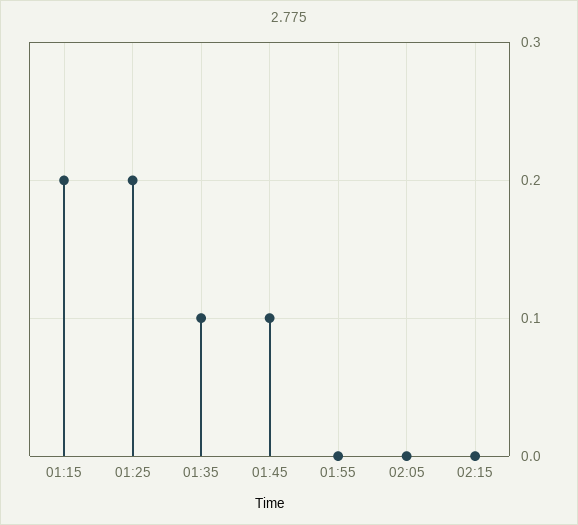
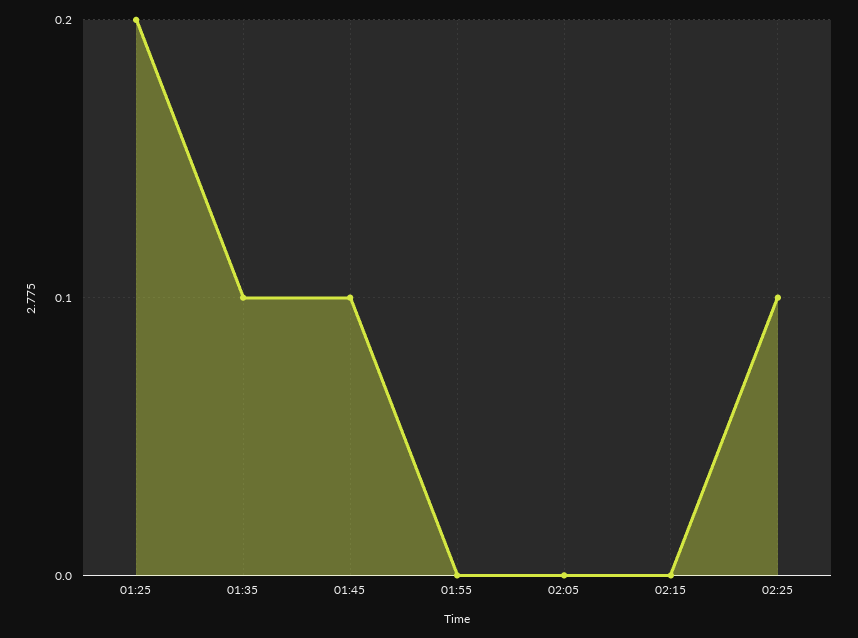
01:15: 0.2 -> none
02:25: none -> 0.1

